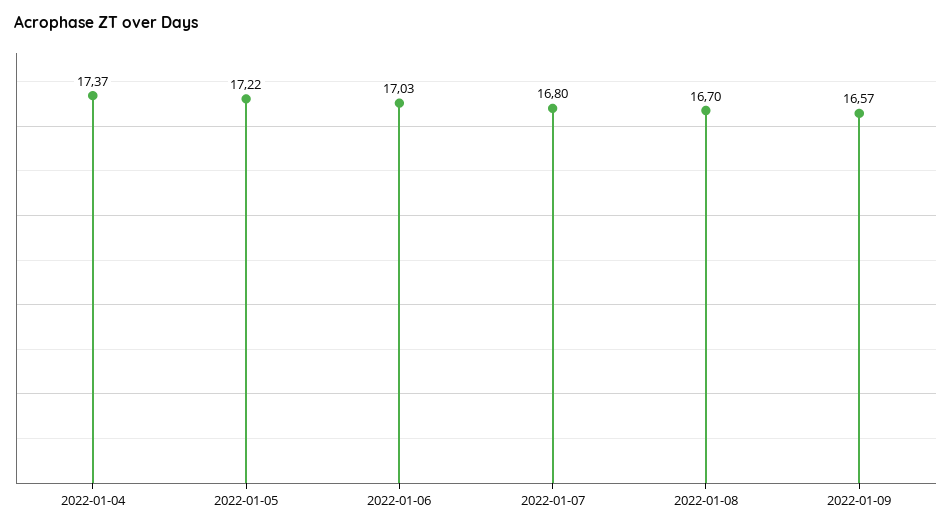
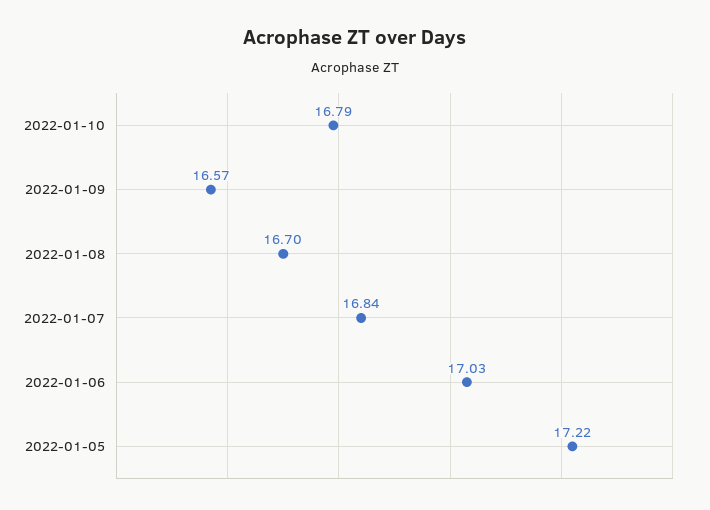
2022-01-04: 17.37 -> none
2022-01-07: 16.8 -> 16.84
2022-01-10: none -> 16.79

